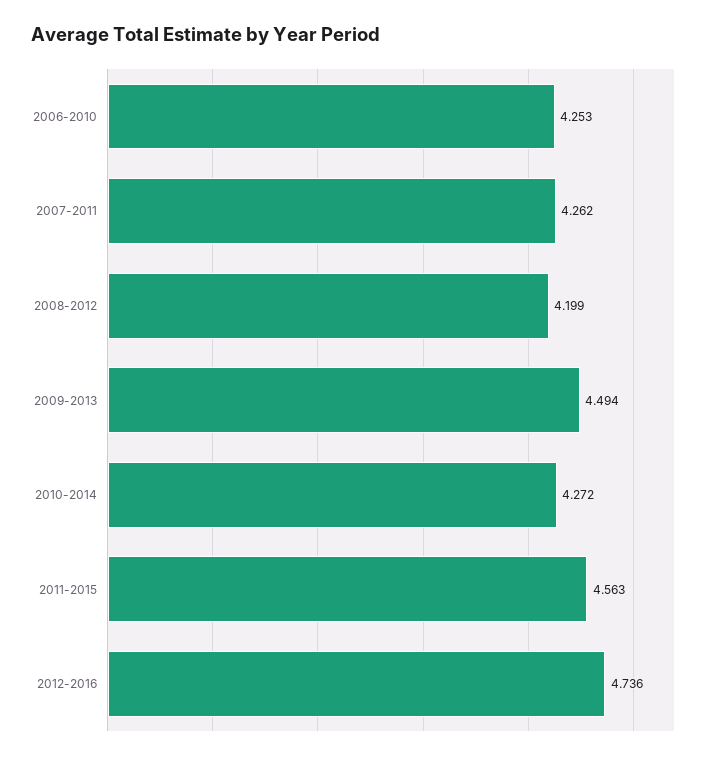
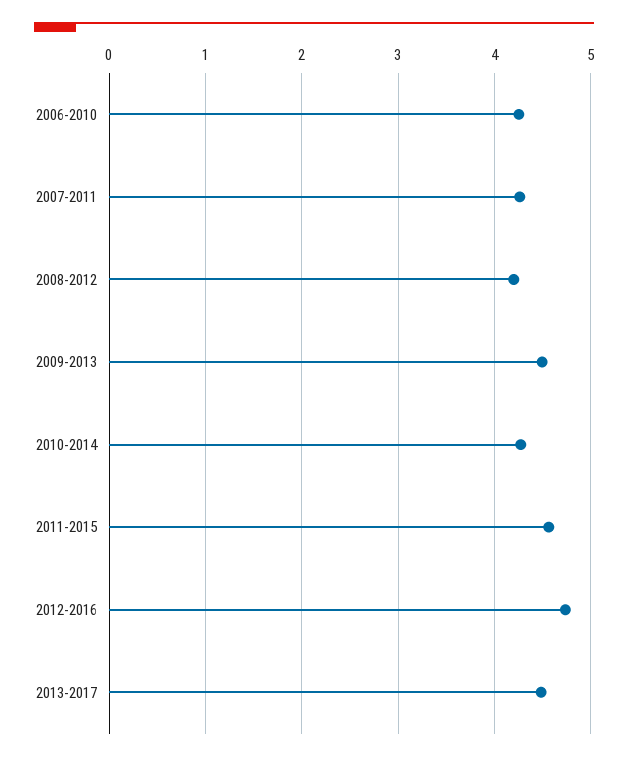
2013-2017: none -> 4.5

